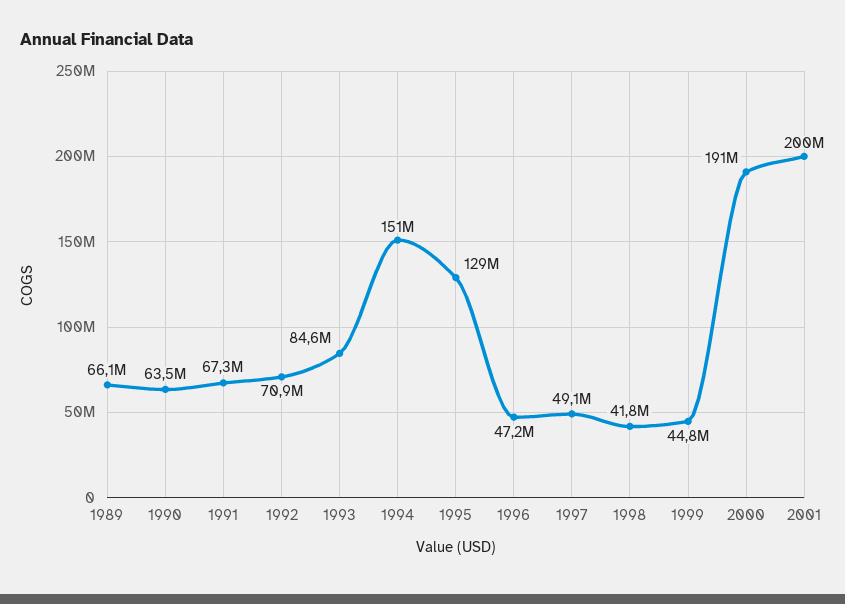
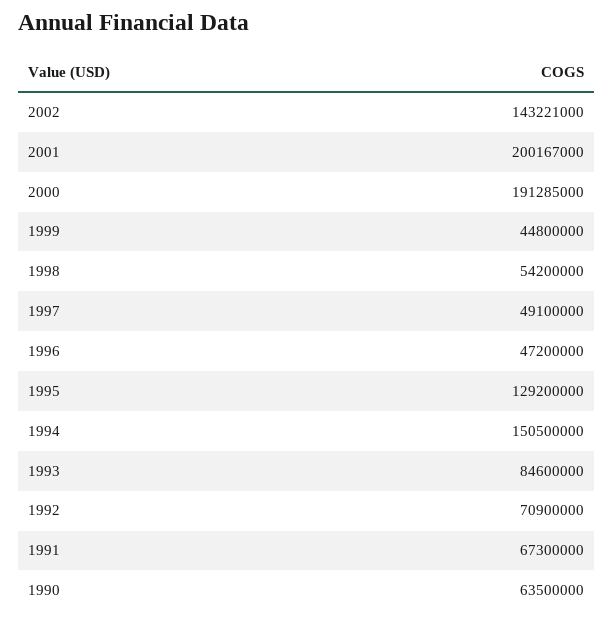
1989: 66100000 -> none
1998: 41800000 -> 54200000
2002: none -> 143221000

